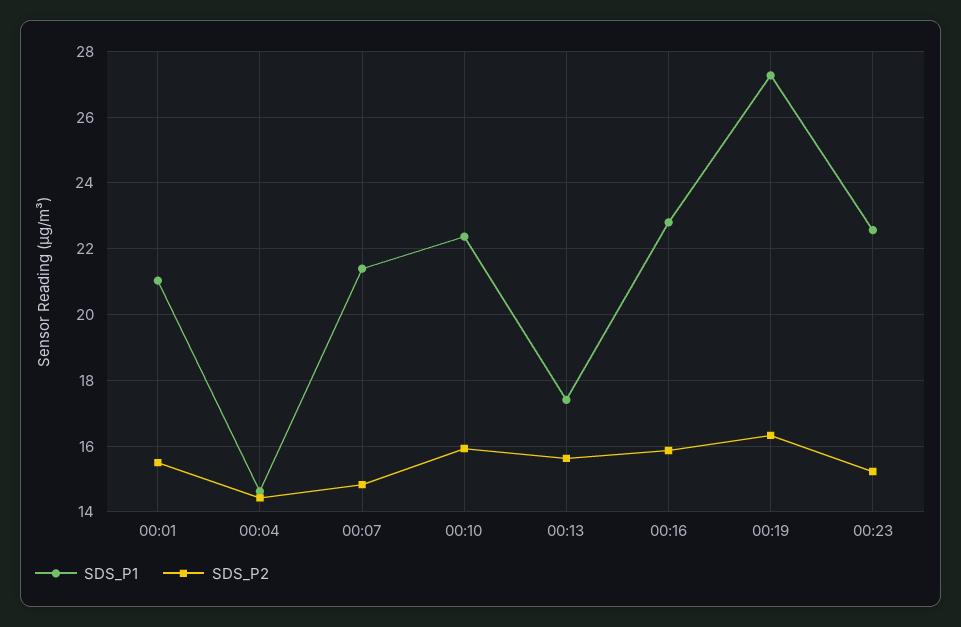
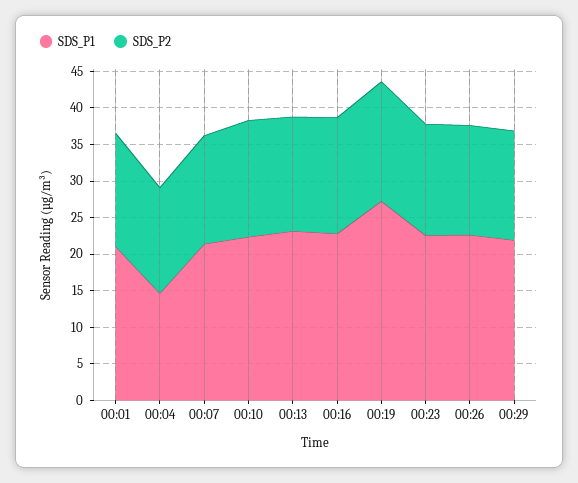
SDS_P1, 00:13: 17.4 -> 22.5
SDS_P1, 00:26: none -> 22.5
SDS_P2, 00:26: none -> 15
SDS_P1, 00:29: none -> 22.5
SDS_P2, 00:29: none -> 15

